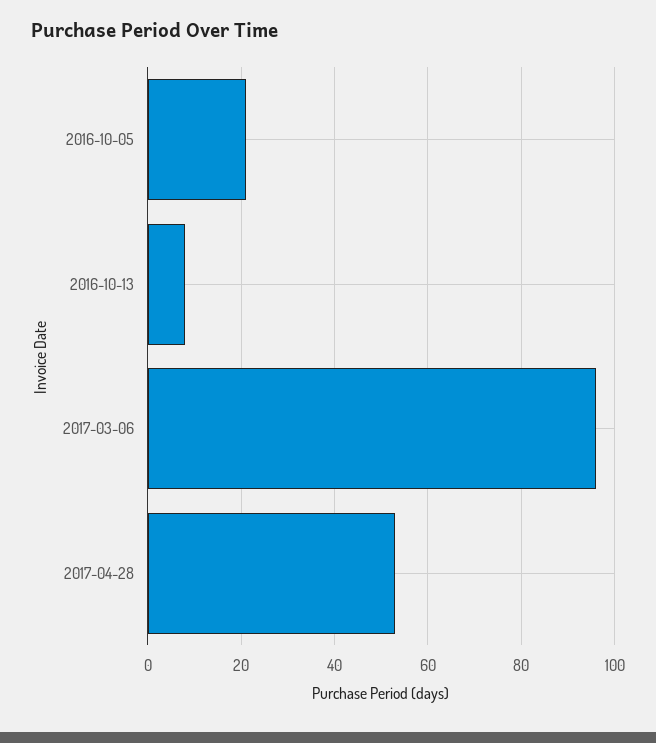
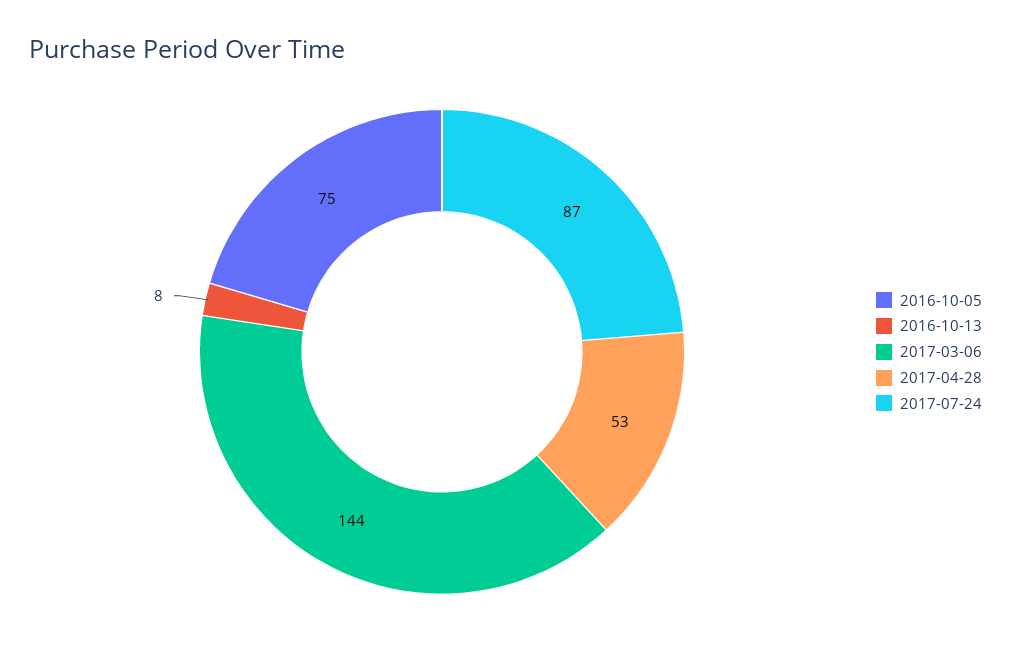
2016-10-05: 20 -> 75
2017-03-06: 95 -> 144
2017-07-24: none -> 87

